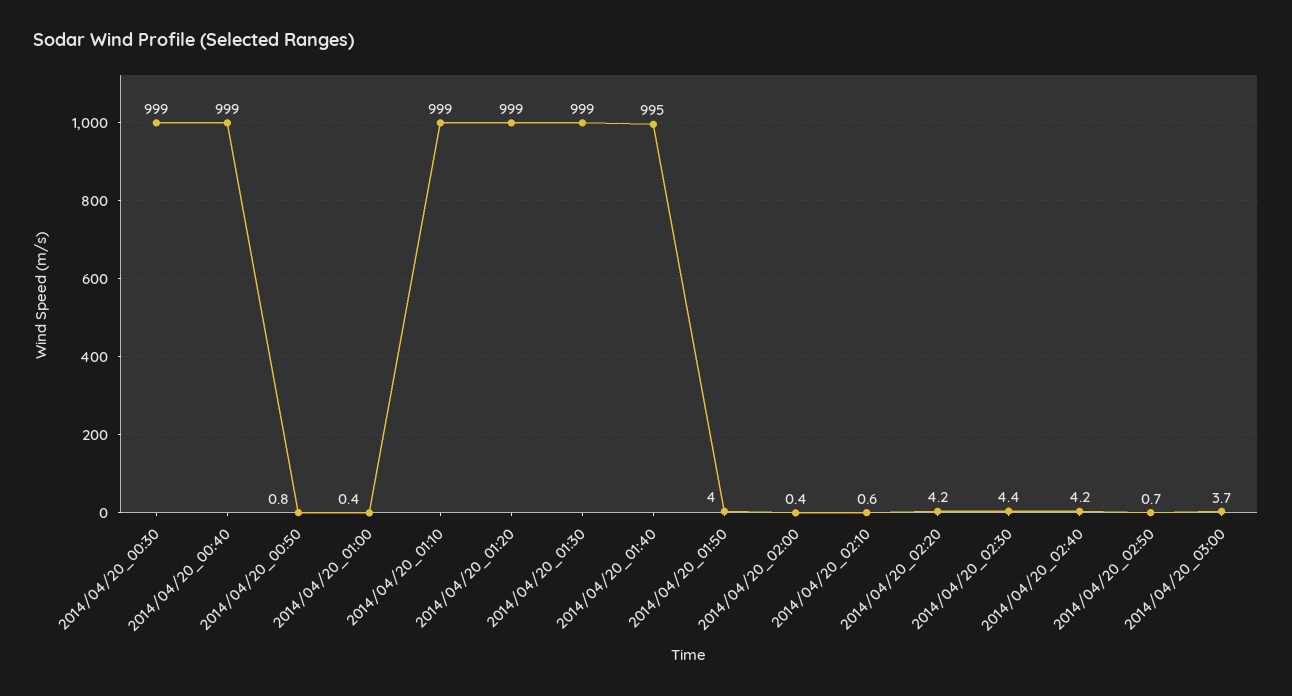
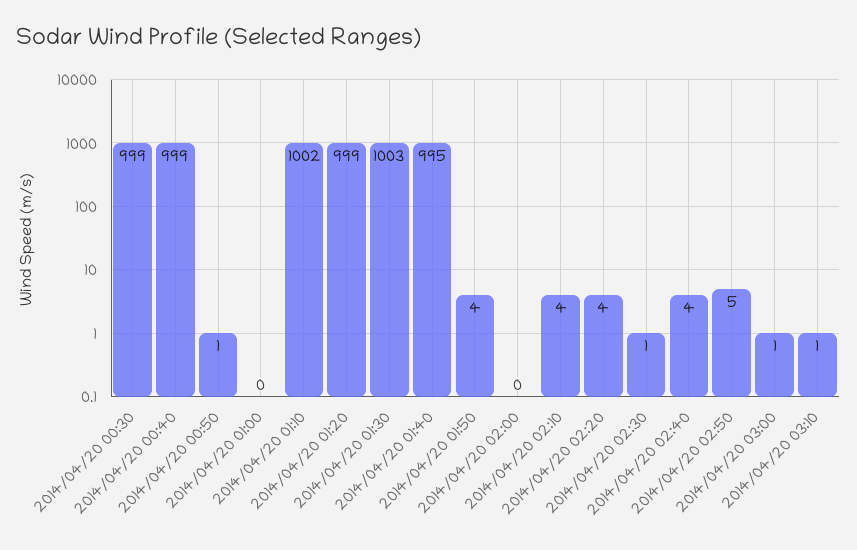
2014/04/20_01:10: 999 -> 1002
2014/04/20_01:30: 999 -> 1003
2014/04/20_02:10: 0.6 -> 4
2014/04/20_02:30: 4.4 -> 1
2014/04/20_02:50: 0.7 -> 5
2014/04/20_03:00: 3.7 -> 1
2014/04/20 03:10: none -> 1

